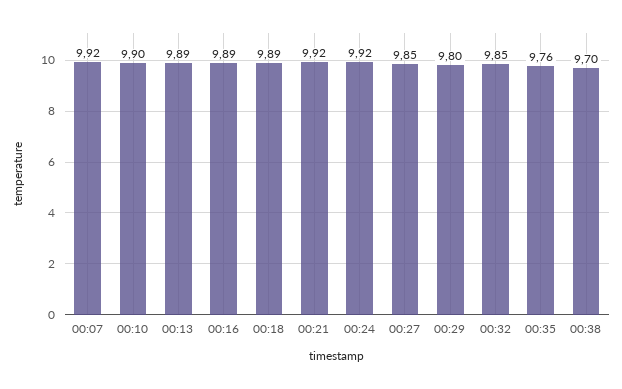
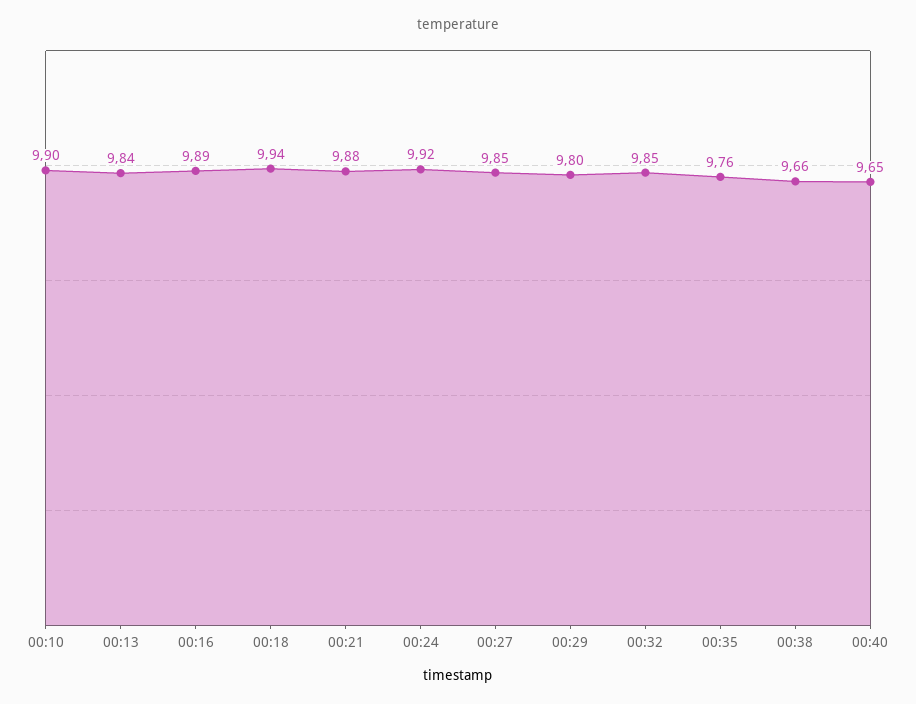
00:07: 9.92 -> none
00:13: 9.89 -> 9.84
00:18: 9.89 -> 9.94
00:21: 9.92 -> 9.88
00:38: 9.7 -> 9.66
00:40: none -> 9.65

